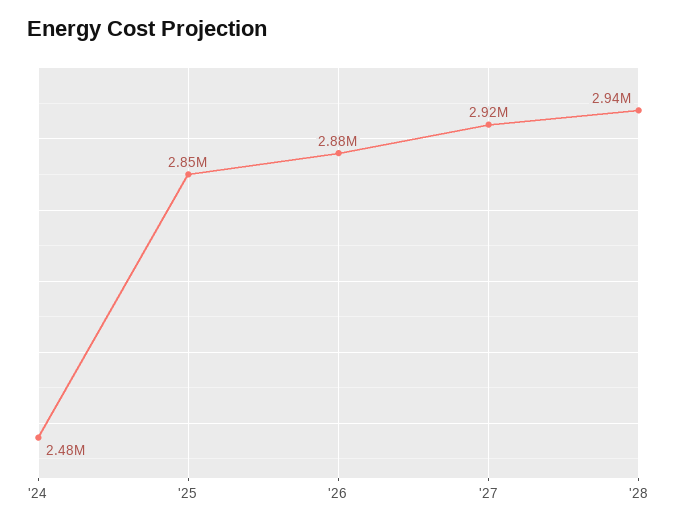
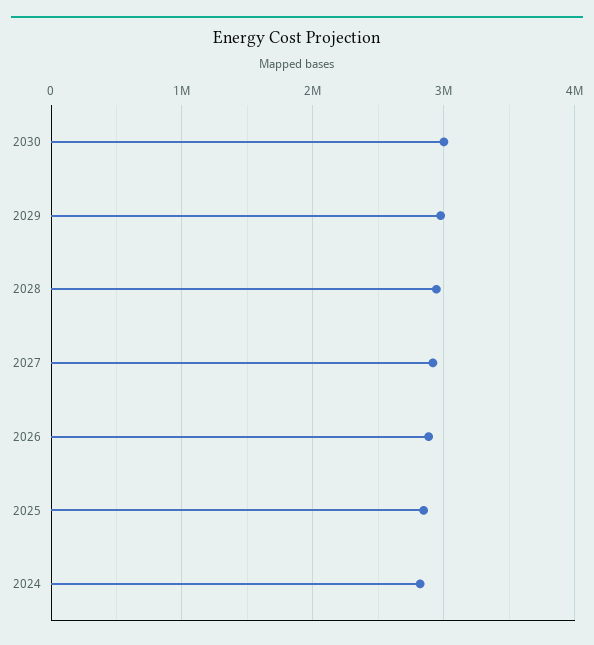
'24: 2480000 -> 2800000
2030: none -> 3000000
2029: none -> 3000000

